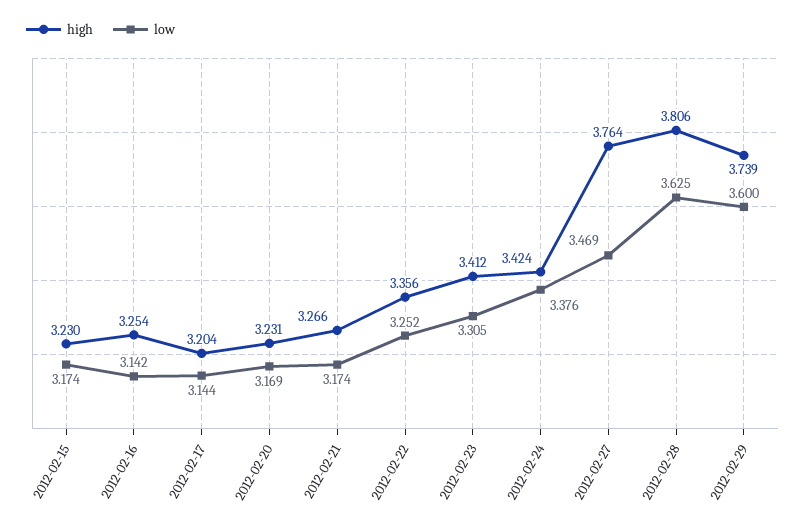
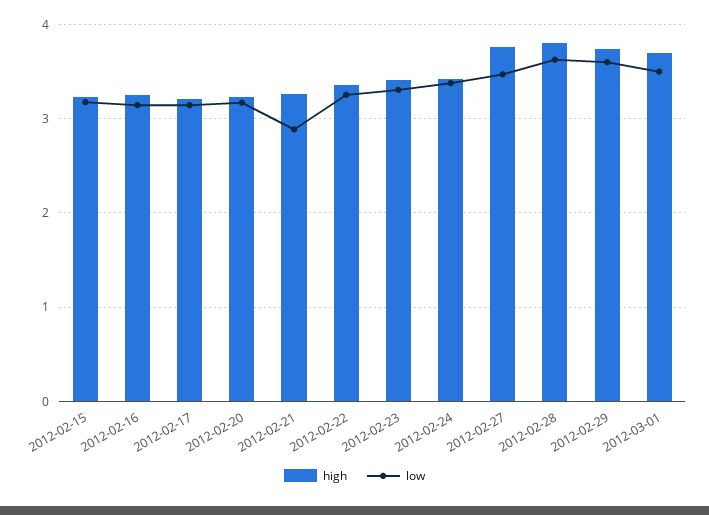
low, 2012-02-21: 3.174 -> 2.9
high, 2012-03-01: none -> 3.7
low, 2012-03-01: none -> 3.5

